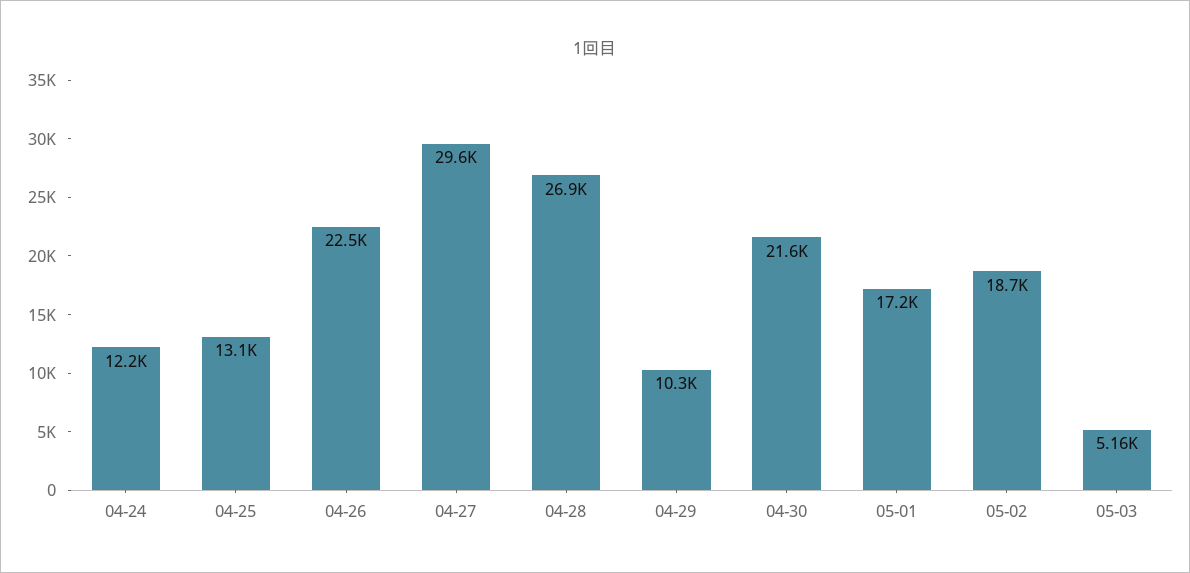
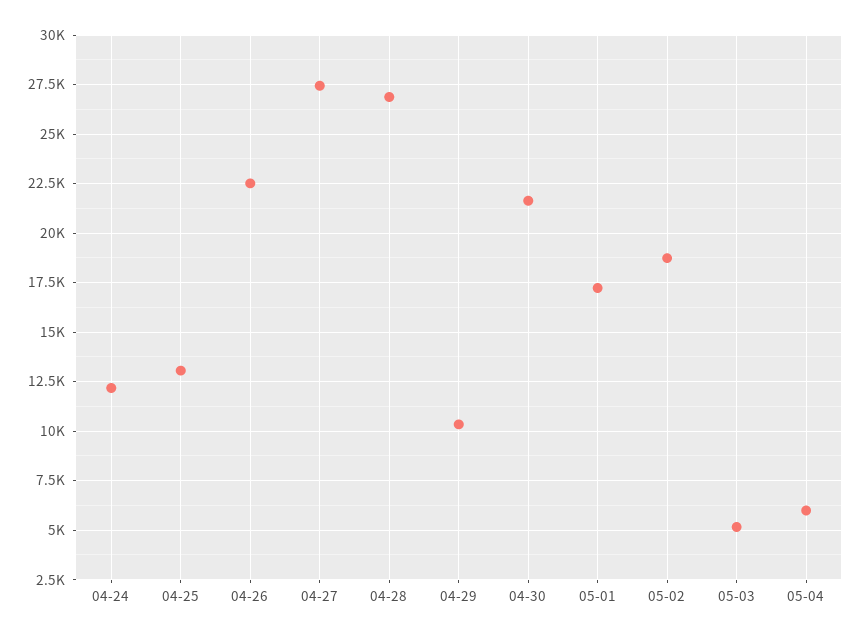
04-27: 29600 -> 27500
05-04: none -> 6000

